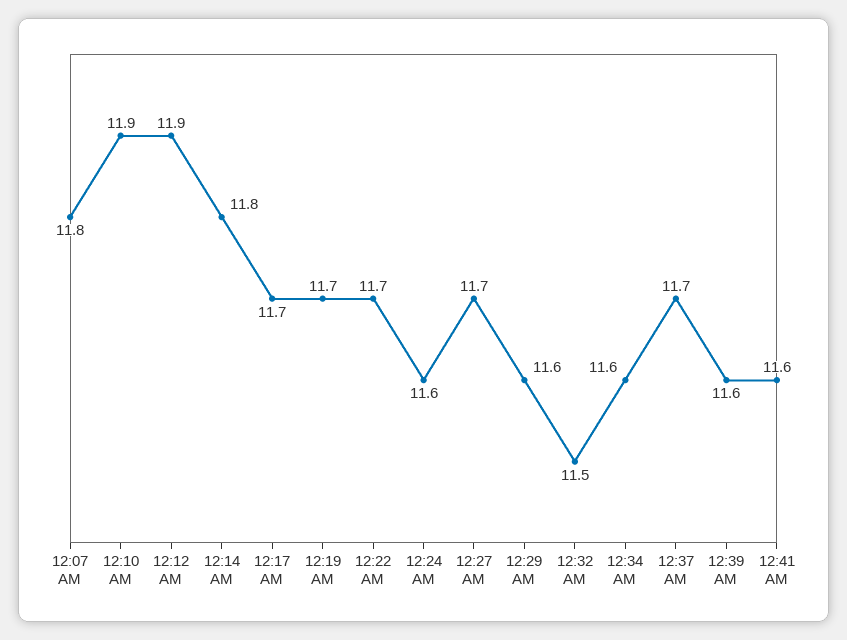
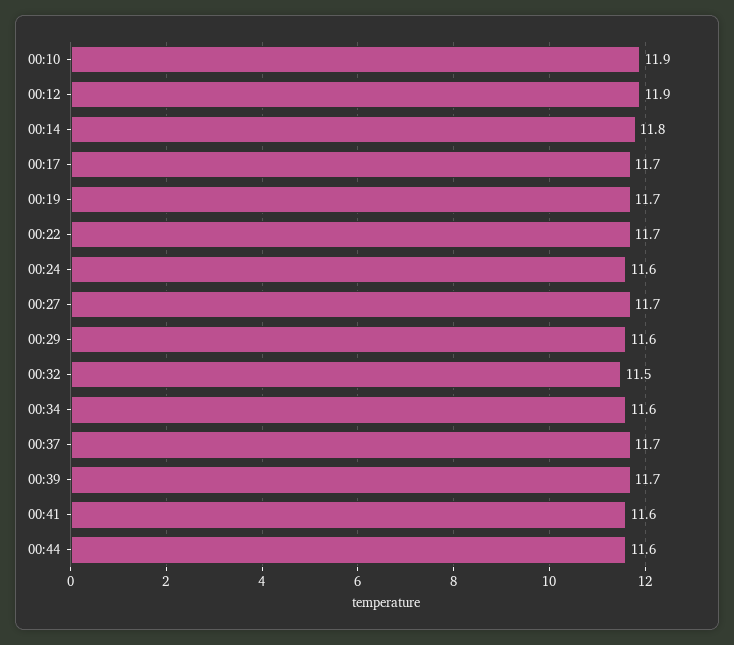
12:07 AM: 11.8 -> none
12:39 AM: 11.6 -> 11.7
00:44: none -> 11.6

